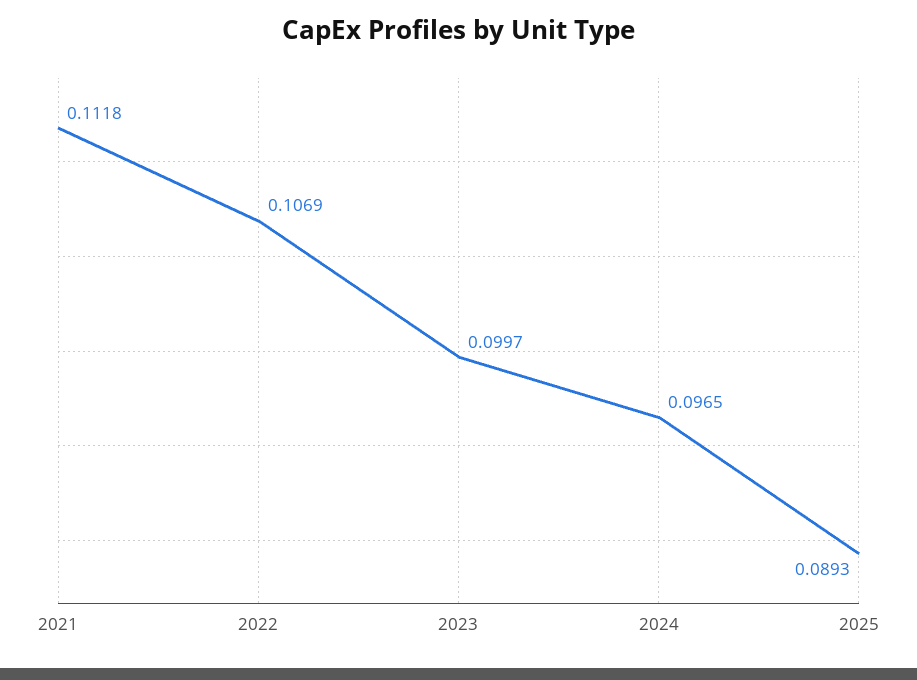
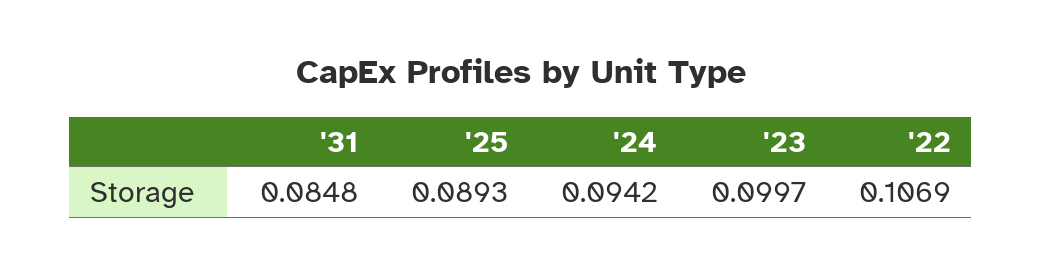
2021: 0.1118 -> none
2024: 0.0965 -> 0.0942
'31: none -> 0.0848

